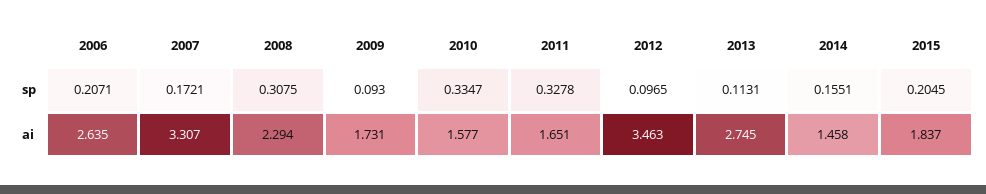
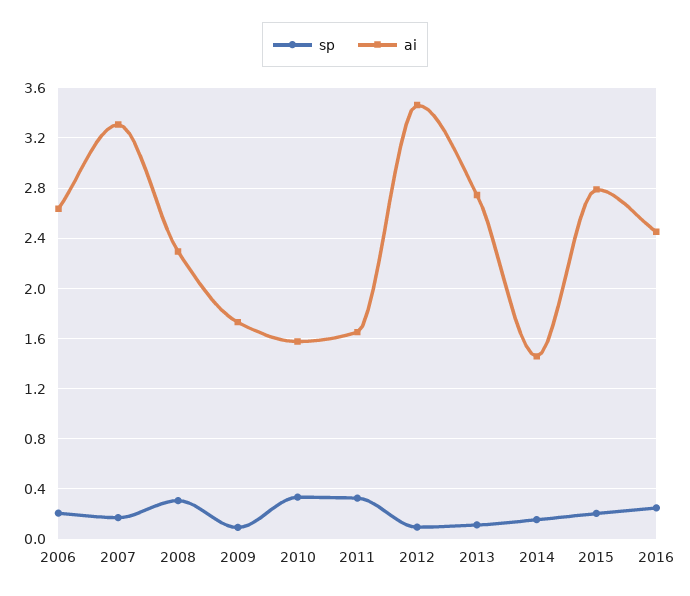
ai, 2015: 1.837 -> 2.8
sp, 2016: none -> 0.25
ai, 2016: none -> 2.45

